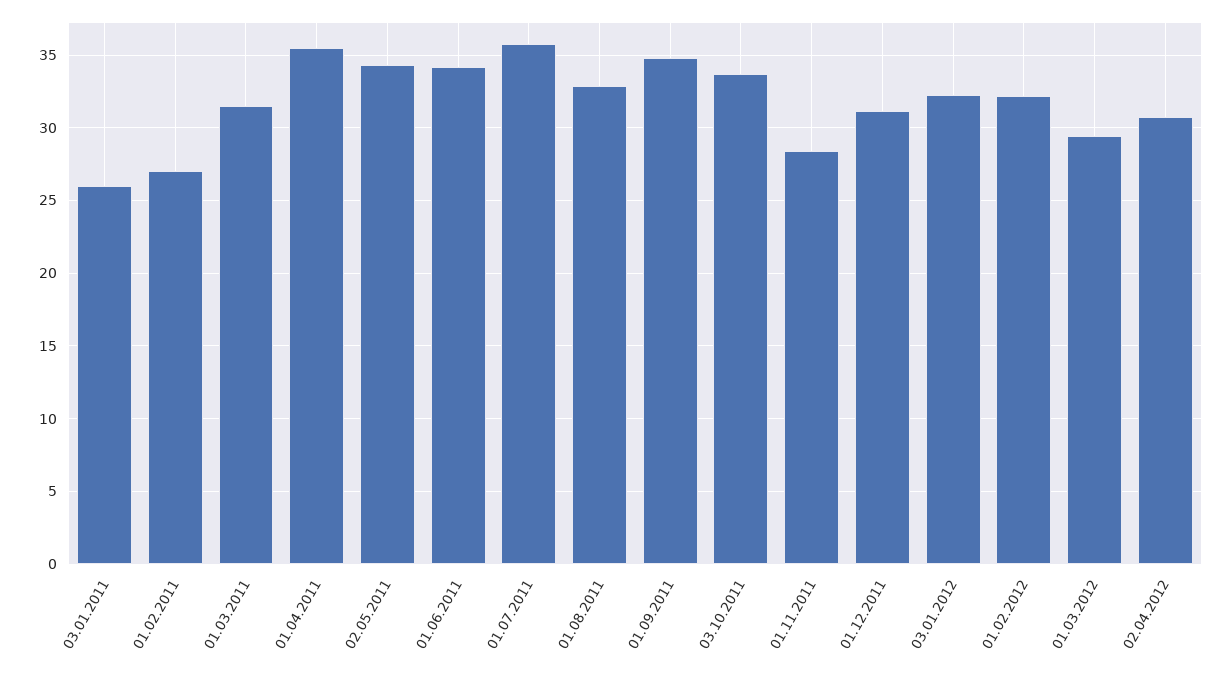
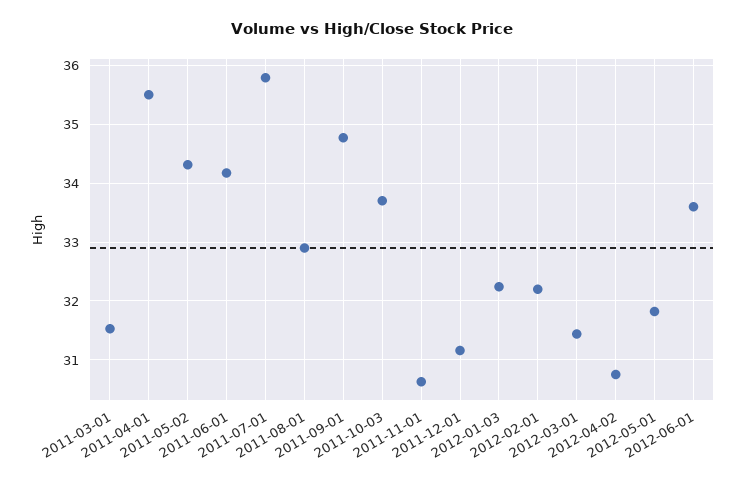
03.01.2011: 26 -> none
01.02.2011: 27 -> none
01.11.2011: 28.5 -> 30.6
01.03.2012: 29.5 -> 31.4
2012-05-01: none -> 31.8
2012-06-01: none -> 33.6

